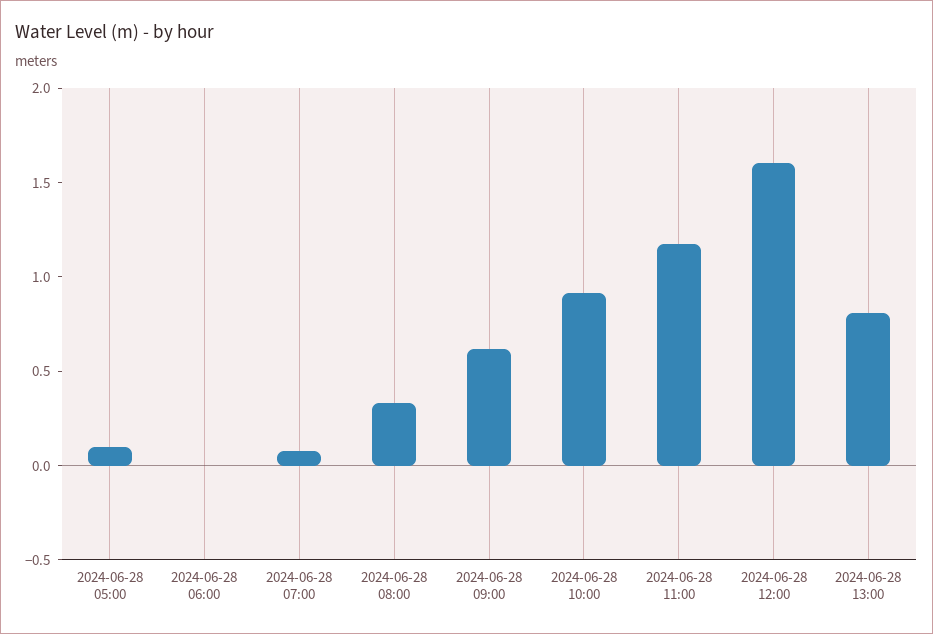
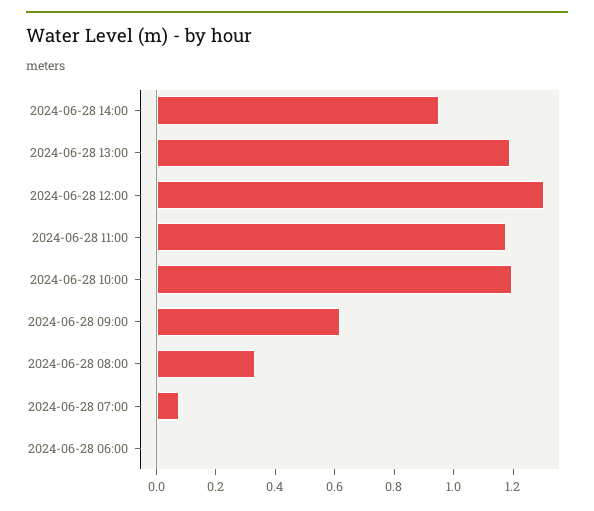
2024-06-28 05:00: 0.1 -> none
2024-06-28 10:00: 0.9 -> 1.2
2024-06-28 12:00: 1.6 -> 1.3
2024-06-28 13:00: 0.8 -> 1.2
2024-06-28 14:00: none -> 0.95

